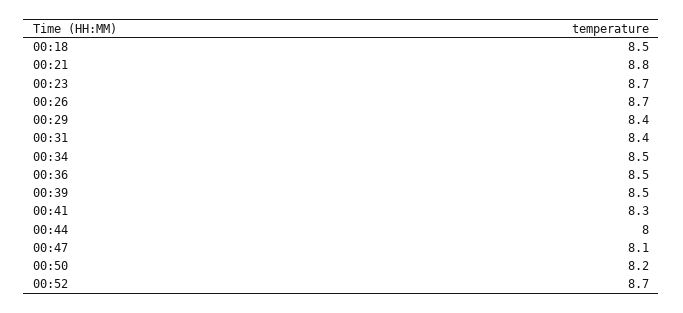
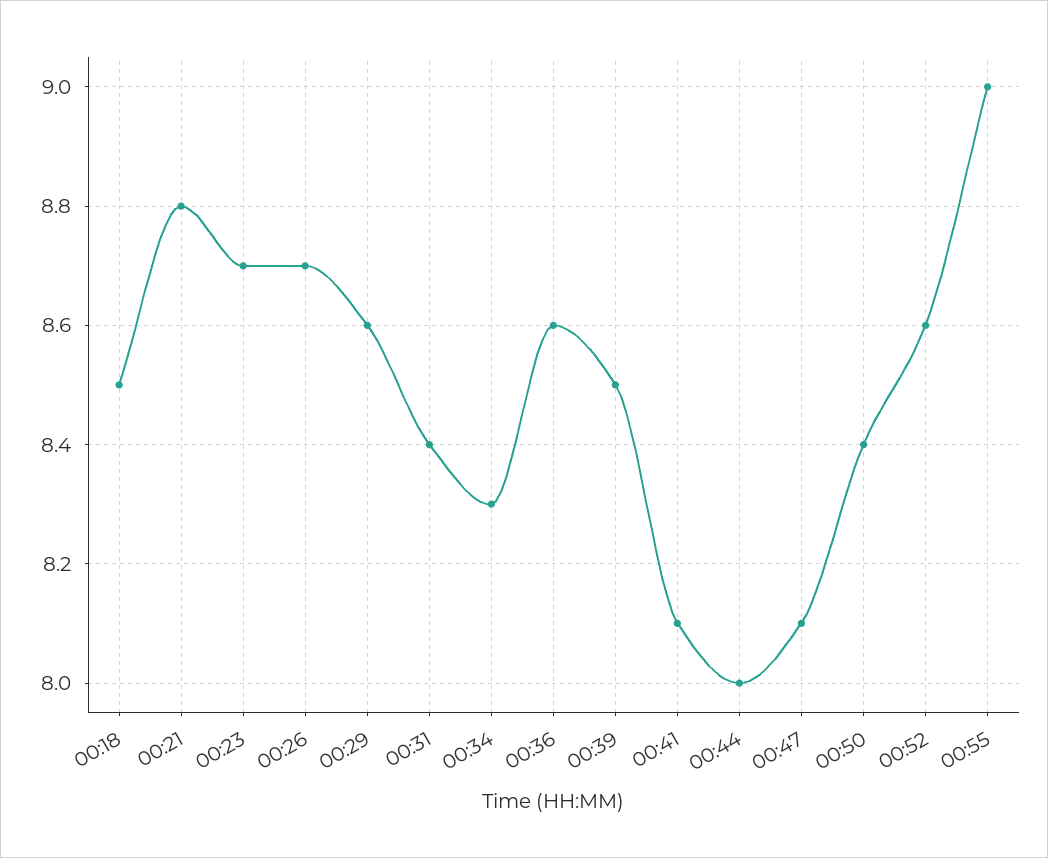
00:29: 8.4 -> 8.6
00:34: 8.5 -> 8.3
00:36: 8.5 -> 8.6
00:41: 8.3 -> 8.1
00:50: 8.2 -> 8.4
00:52: 8.7 -> 8.6
00:55: none -> 9

